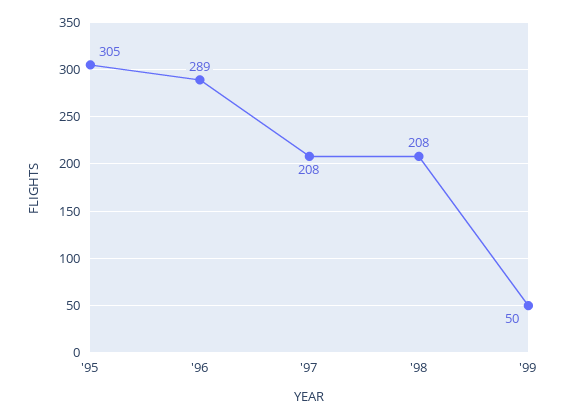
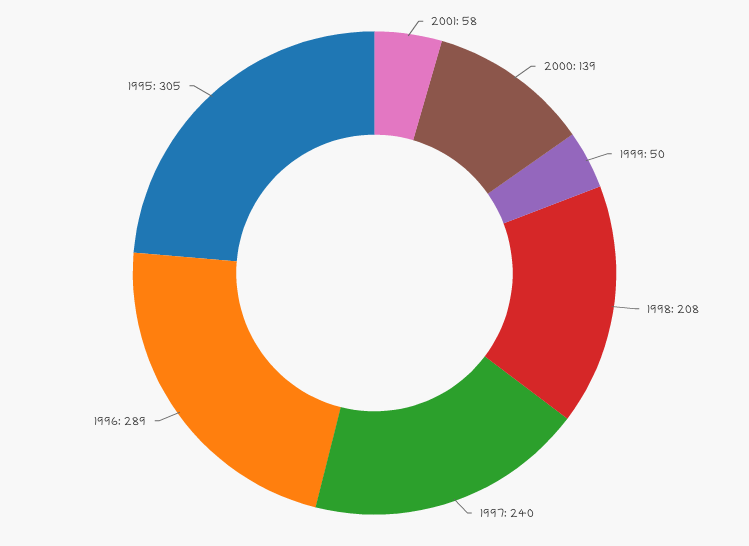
'97: 208 -> 240
2001: none -> 58
2000: none -> 139

